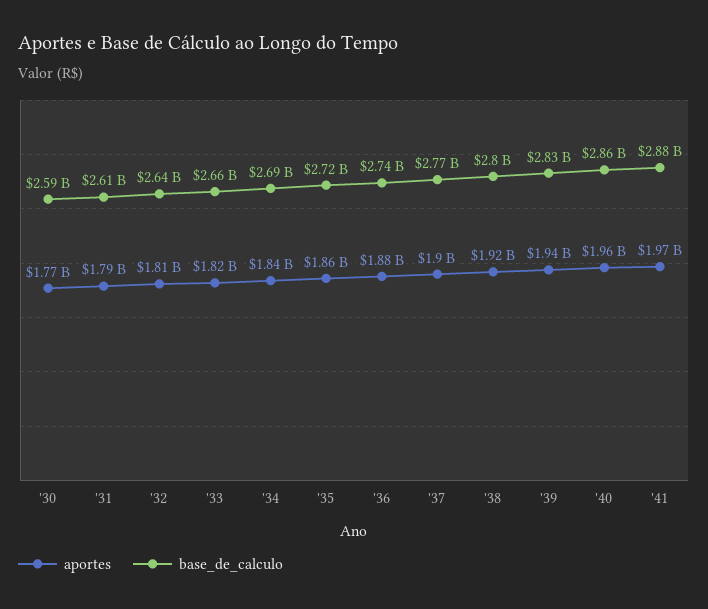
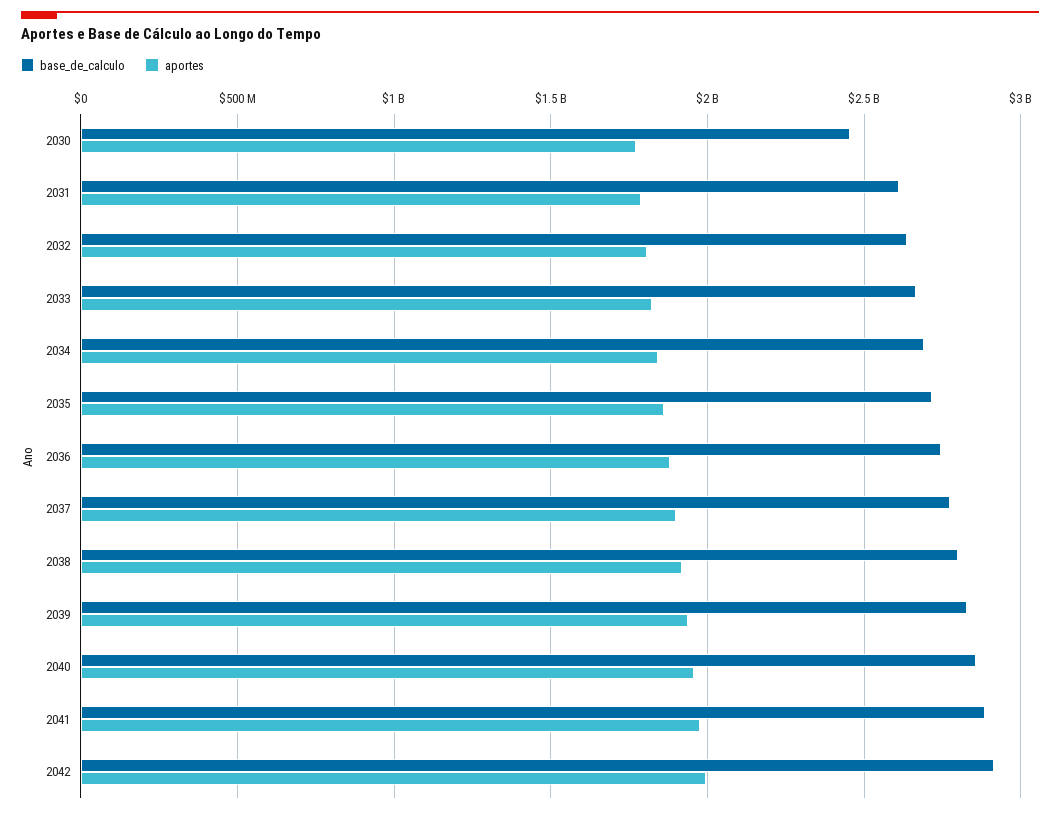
base_de_calculo, '30: 2590000000 -> 2450000000
base_de_calculo, 2042: none -> 2900000000
aportes, 2042: none -> 2000000000

